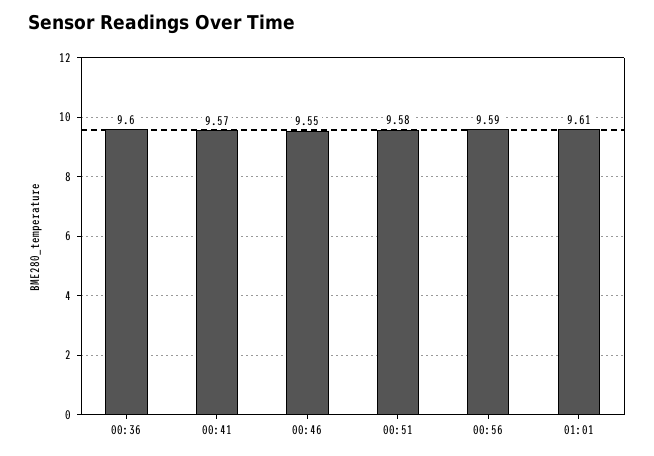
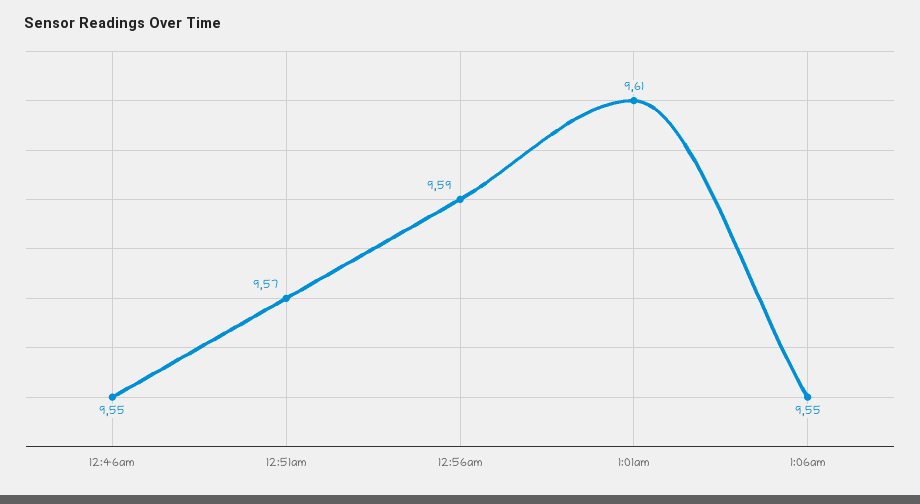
00:36: 9.6 -> none
00:41: 9.57 -> none
00:51: 9.58 -> 9.57
1:06am: none -> 9.55

